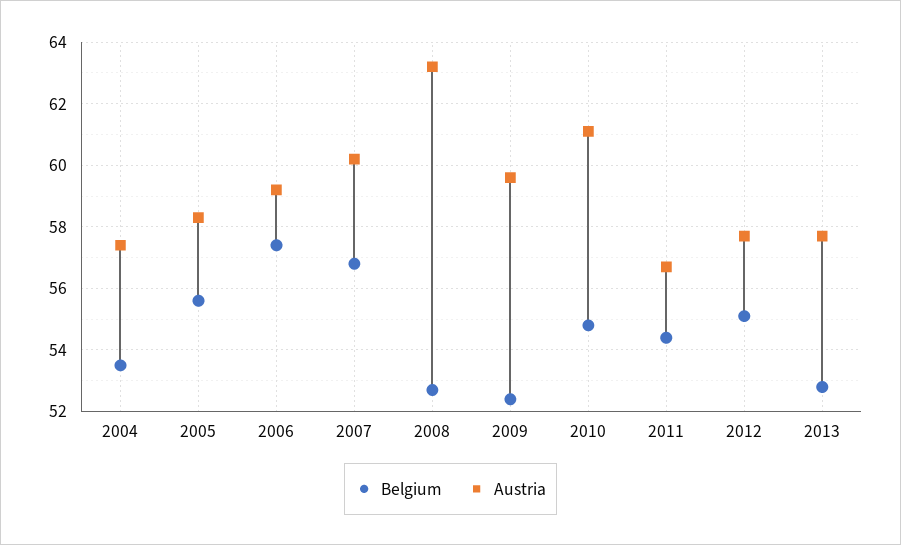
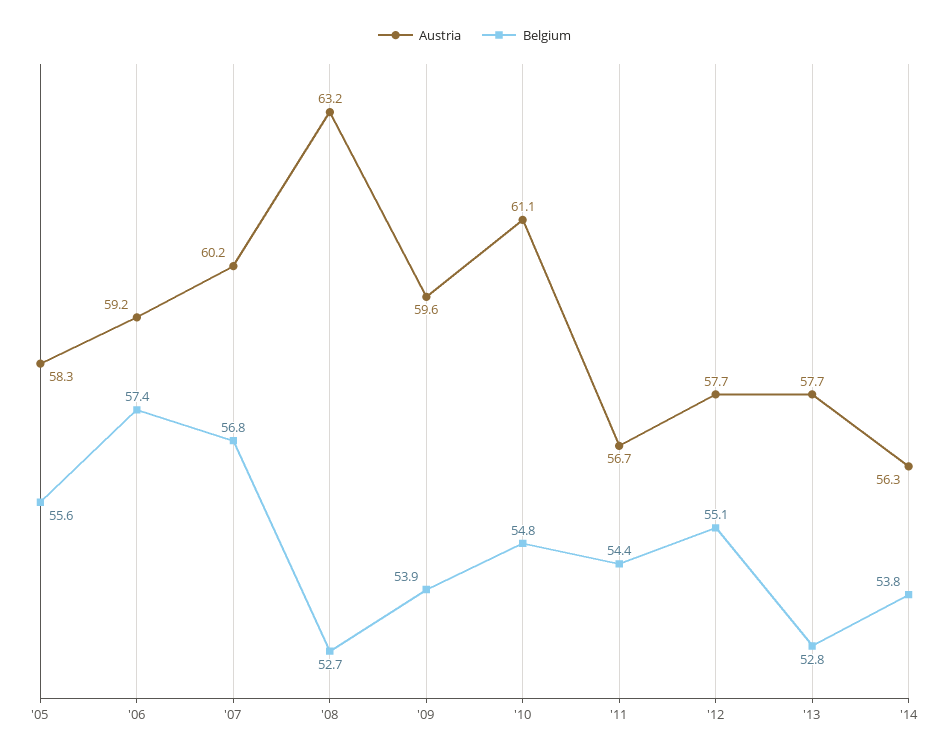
Belgium, 2004: 53.5 -> none
Austria, 2004: 57.5 -> none
Belgium, 2009: 52.5 -> 53.9
Austria, '14: none -> 56.3
Belgium, '14: none -> 53.8

